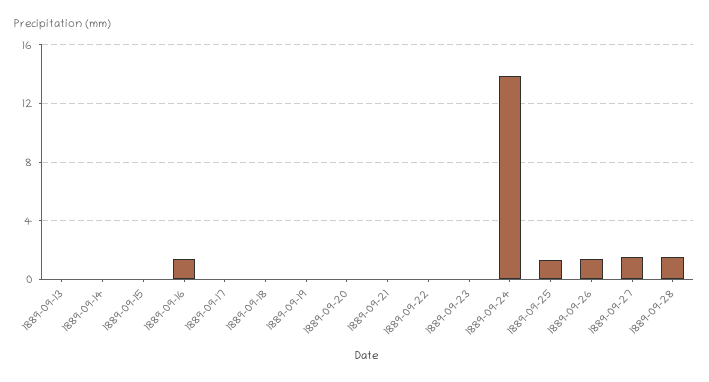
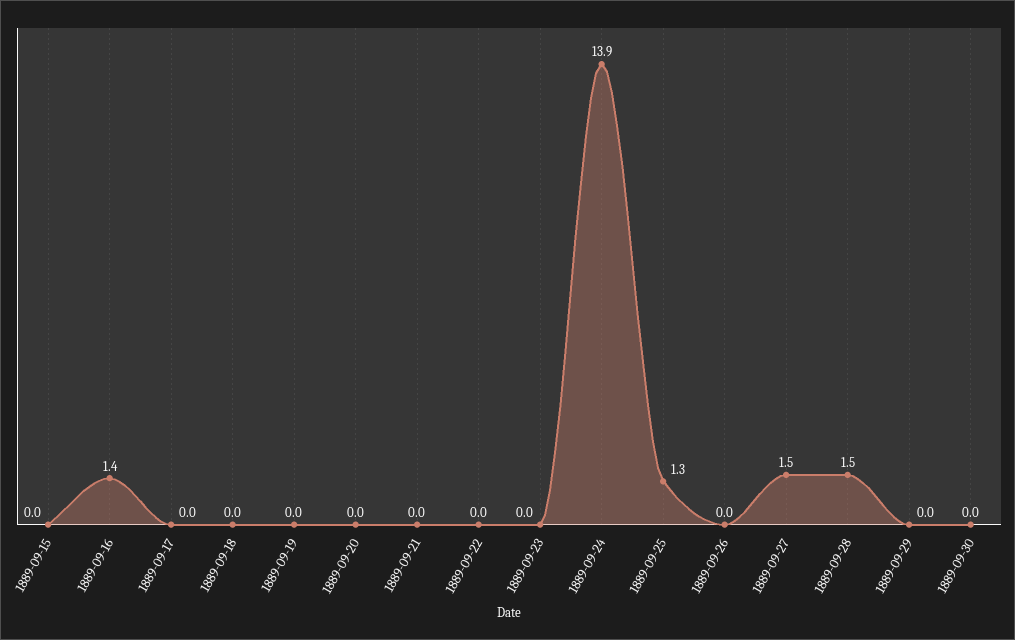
1889-09-13: 0 -> none
1889-09-14: 0 -> none
1889-09-26: 1.5 -> 0
1889-09-29: none -> 0
1889-09-30: none -> 0

